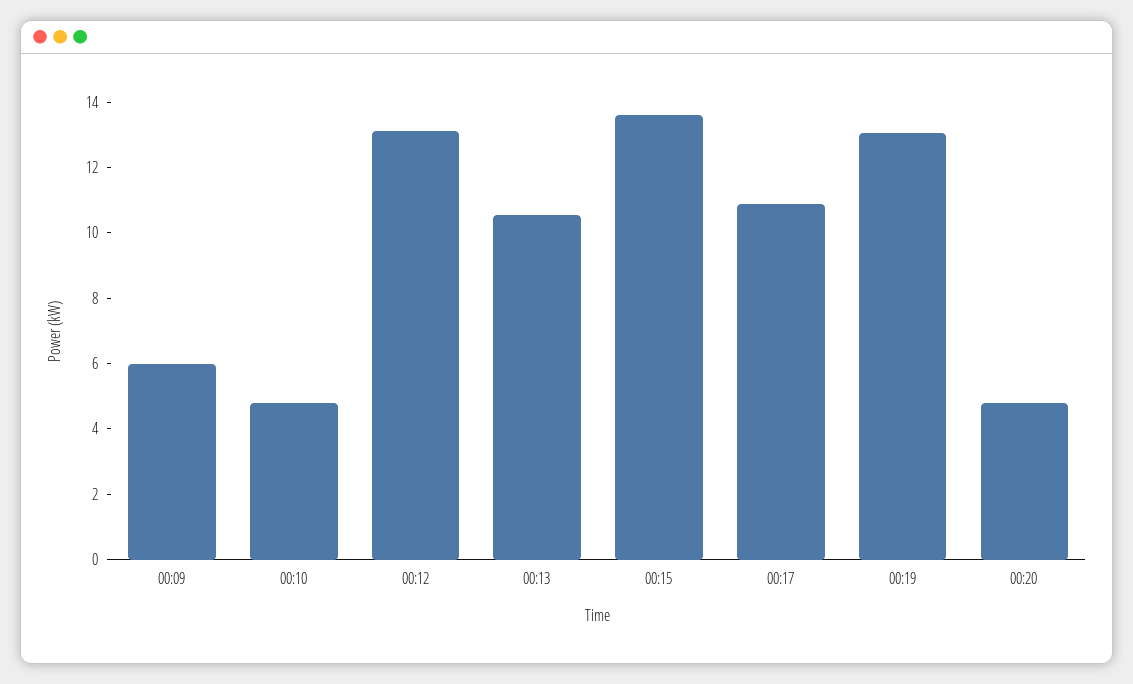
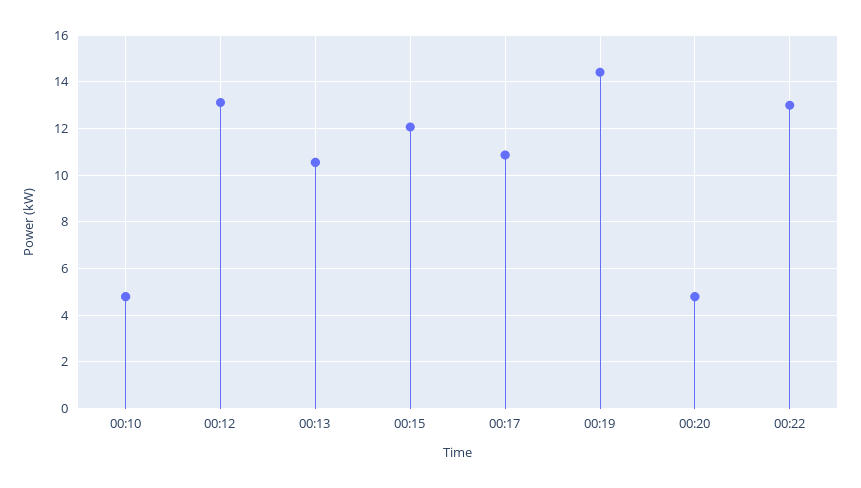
00:09: 6 -> none
00:15: 13.5 -> 12
00:19: 13 -> 14.5
00:22: none -> 13

